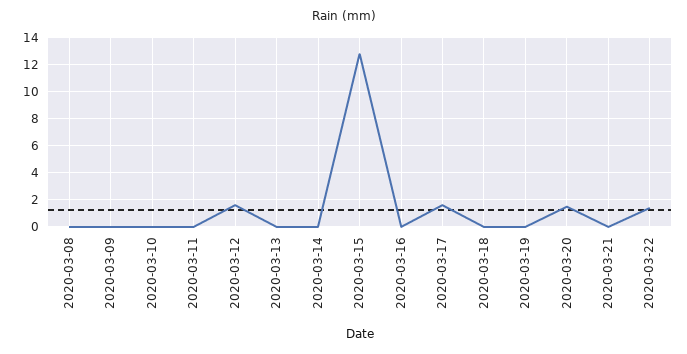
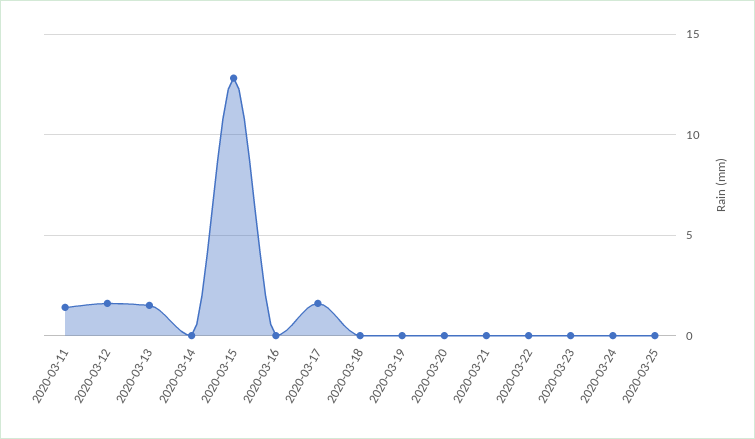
2020-03-08: 0 -> none
2020-03-09: 0 -> none
2020-03-10: 0 -> none
2020-03-11: 0 -> 1.5
2020-03-13: 0 -> 1.5
2020-03-20: 1.5 -> 0
2020-03-22: 1.5 -> 0
2020-03-23: none -> 0
2020-03-24: none -> 0
2020-03-25: none -> 0

